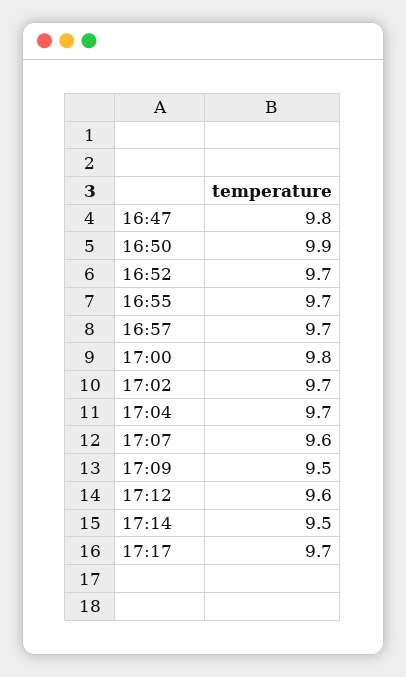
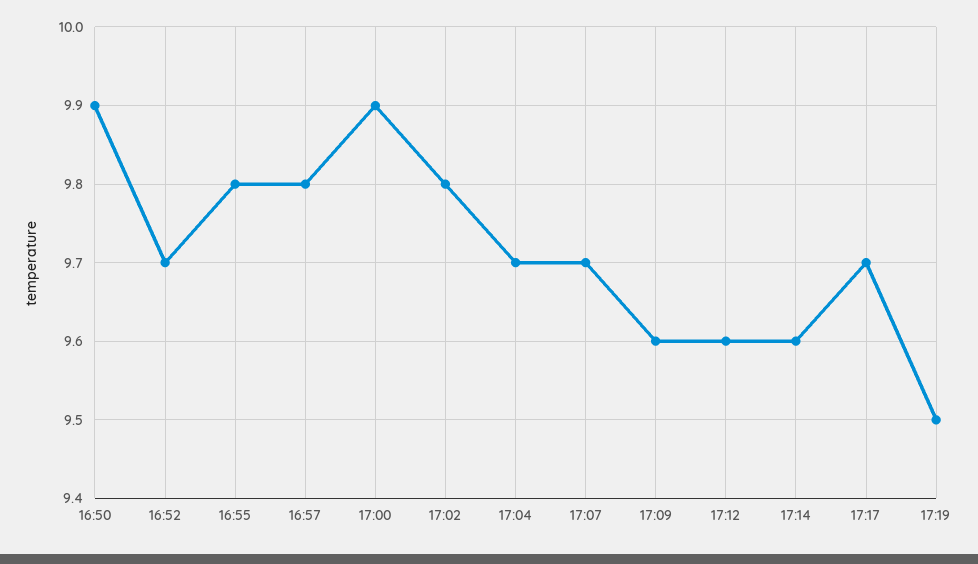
16:47: 9.8 -> none
16:55: 9.7 -> 9.8
16:57: 9.7 -> 9.8
17:00: 9.8 -> 9.9
17:02: 9.7 -> 9.8
17:07: 9.6 -> 9.7
17:09: 9.5 -> 9.6
17:14: 9.5 -> 9.6
17:19: none -> 9.5

